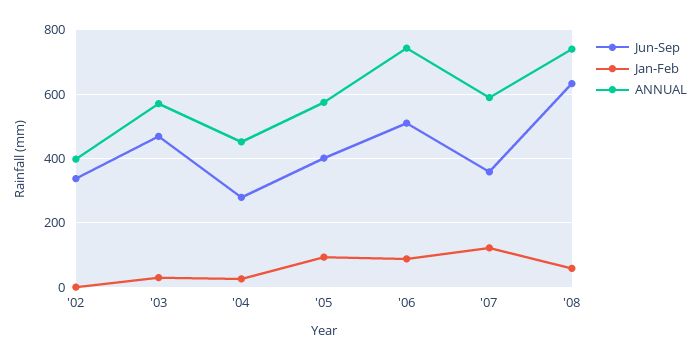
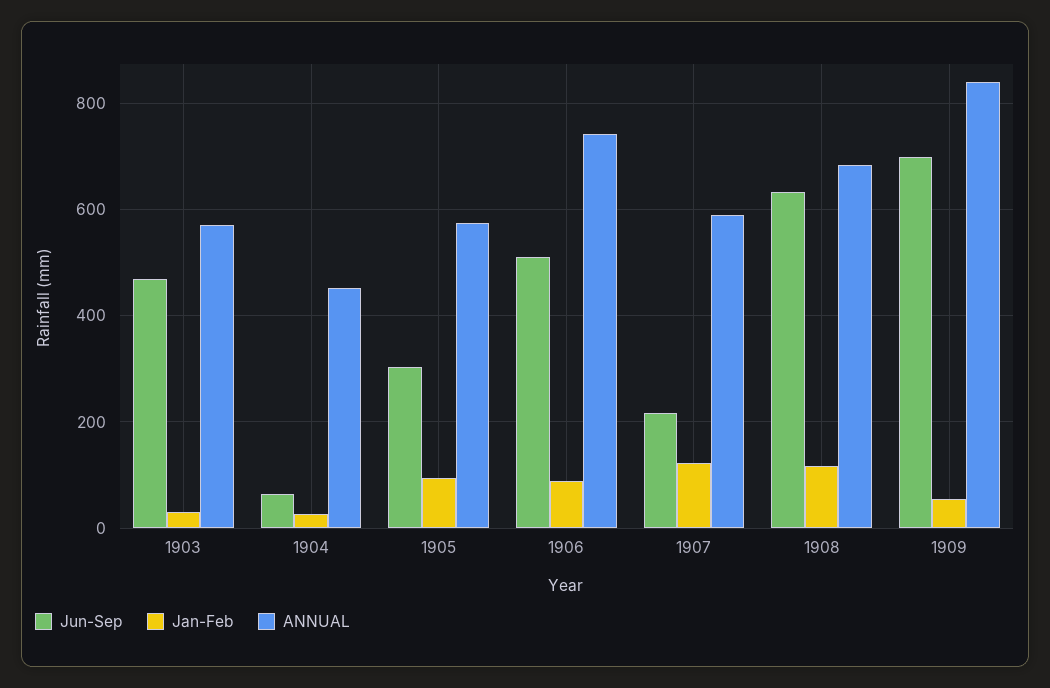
Jun-Sep, '02: 340 -> none
Jan-Feb, '02: 0 -> none
ANNUAL, '02: 400 -> none
Jun-Sep, '04: 280 -> 60
Jun-Sep, '05: 400 -> 300
Jun-Sep, '07: 360 -> 220
Jan-Feb, '08: 60 -> 120
ANNUAL, '08: 740 -> 680
Jun-Sep, 1909: none -> 700
Jan-Feb, 1909: none -> 60
ANNUAL, 1909: none -> 840

